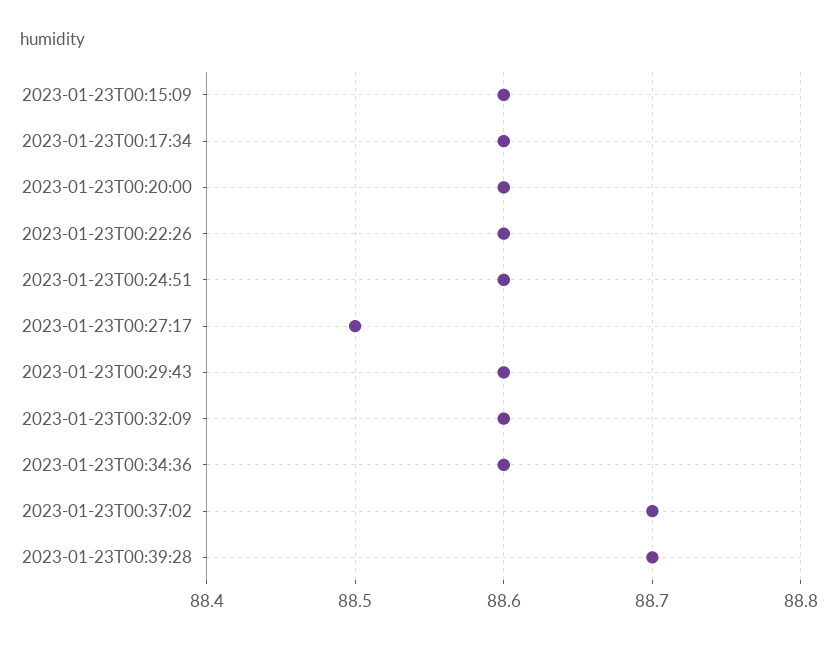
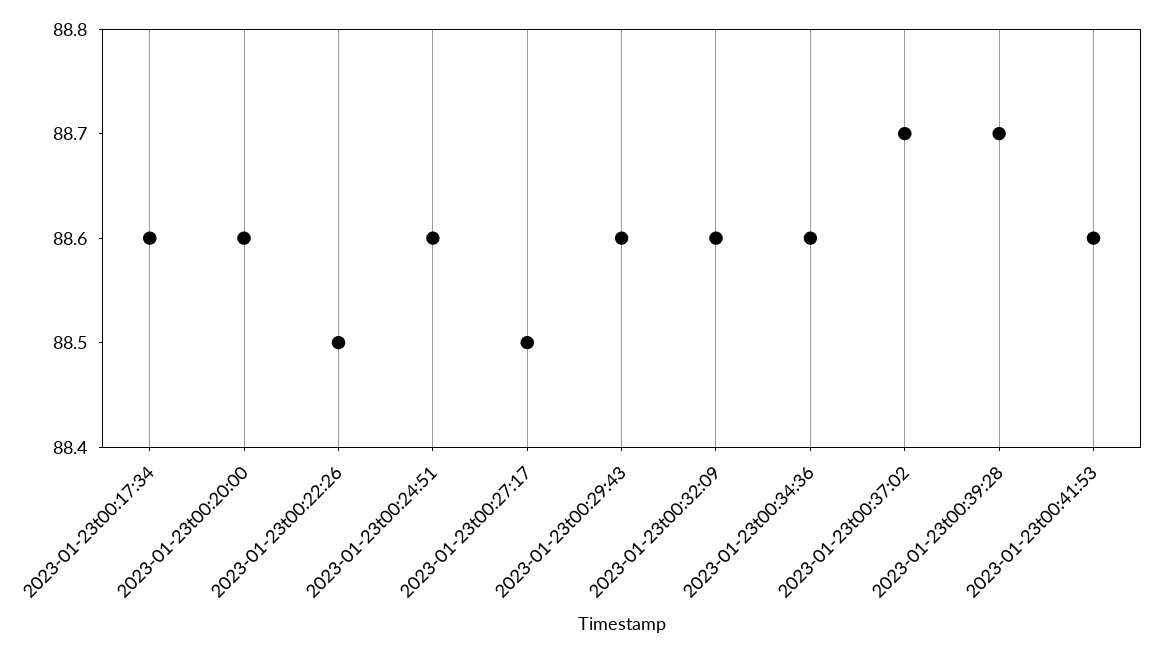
2023-01-23T00:15:09: 88.6 -> none
2023-01-23T00:22:26: 88.6 -> 88.5
2023-01-23t00:41:53: none -> 88.6

